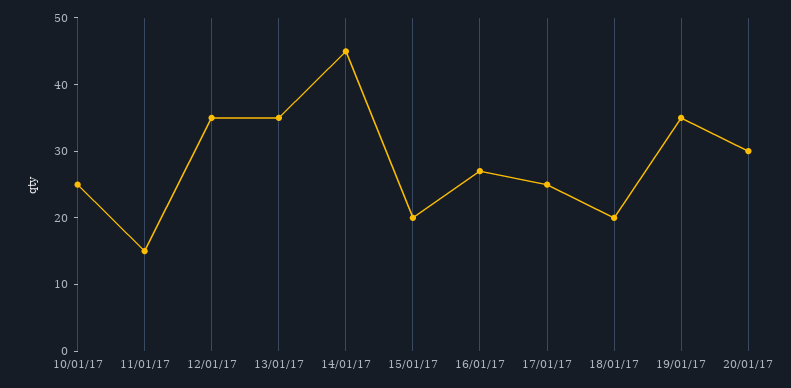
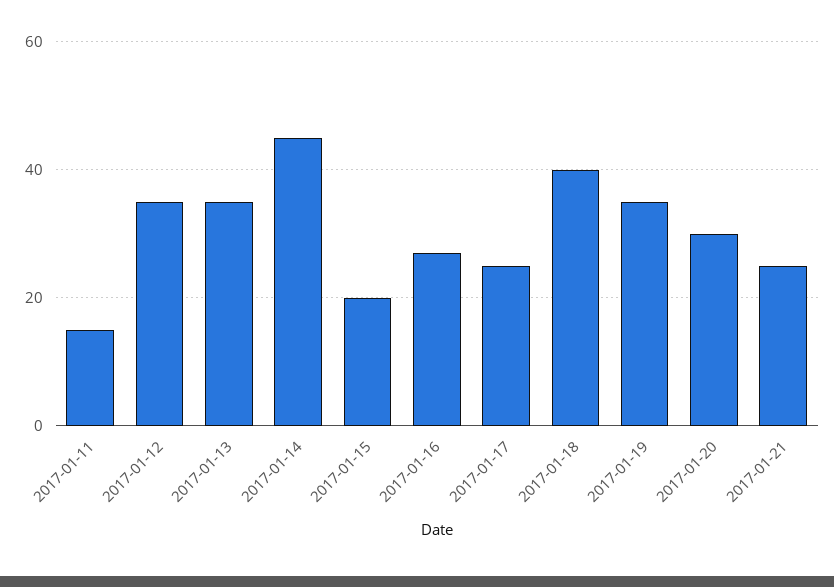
10/01/17: 25 -> none
18/01/17: 20 -> 40
2017-01-21: none -> 25

